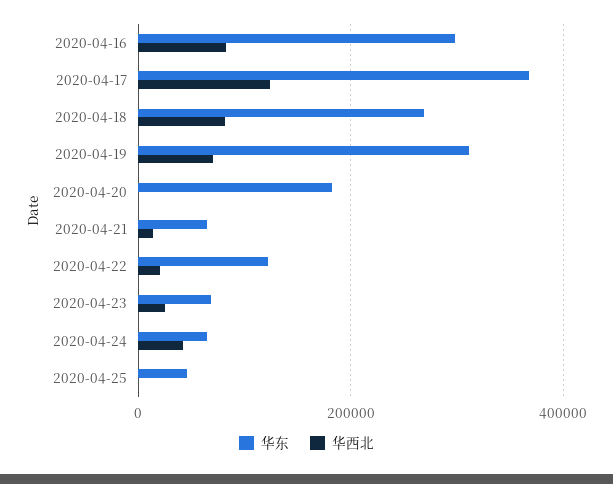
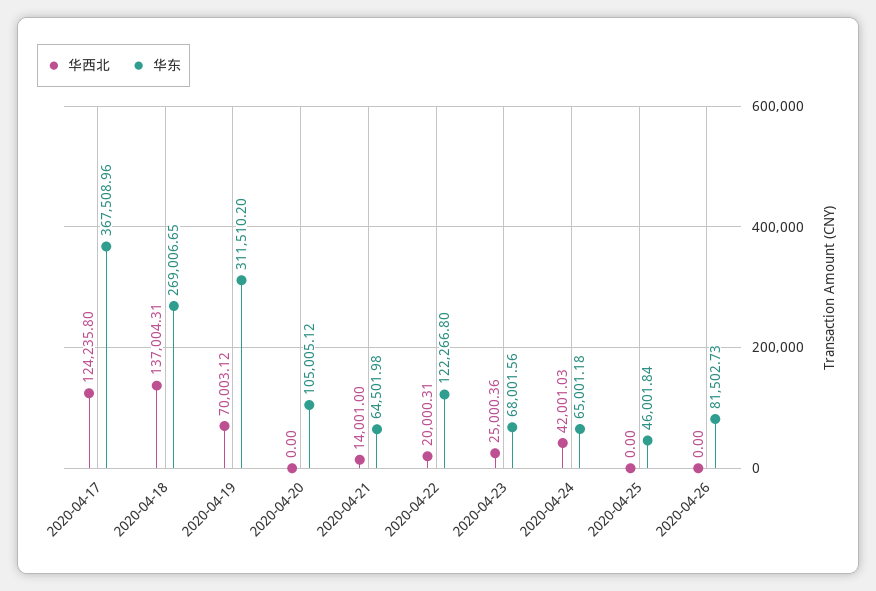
华东, 2020-04-16: 300000 -> none
华西北, 2020-04-16: 80000 -> none
华西北, 2020-04-18: 80000 -> 137004.31
华东, 2020-04-20: 180000 -> 105005.12
华西北, 2020-04-26: none -> 0
华东, 2020-04-26: none -> 81502.73

